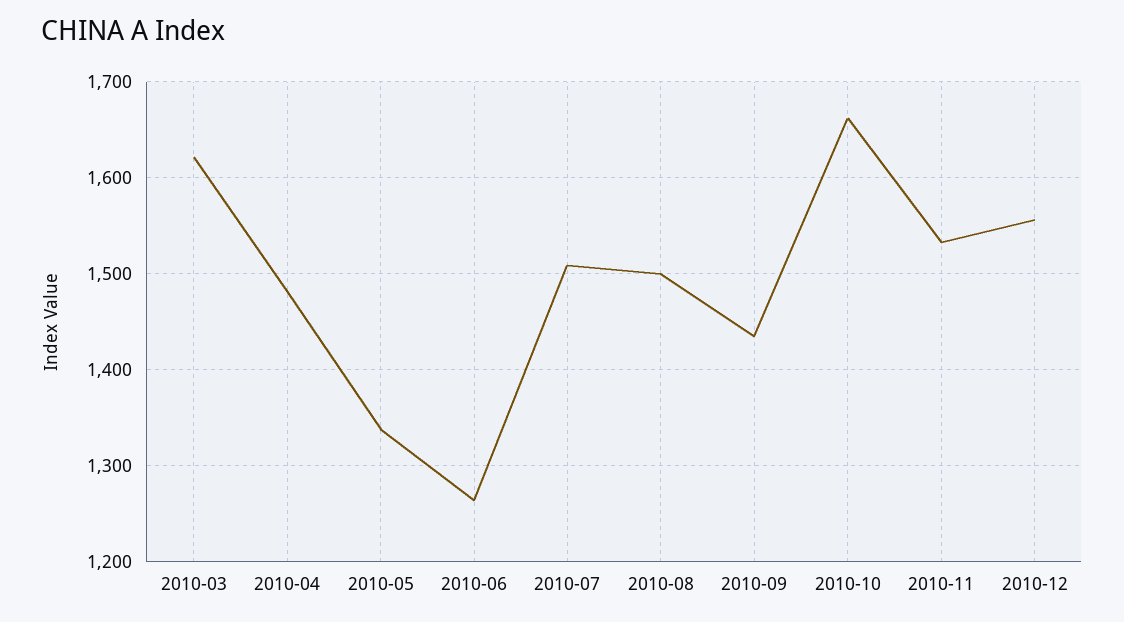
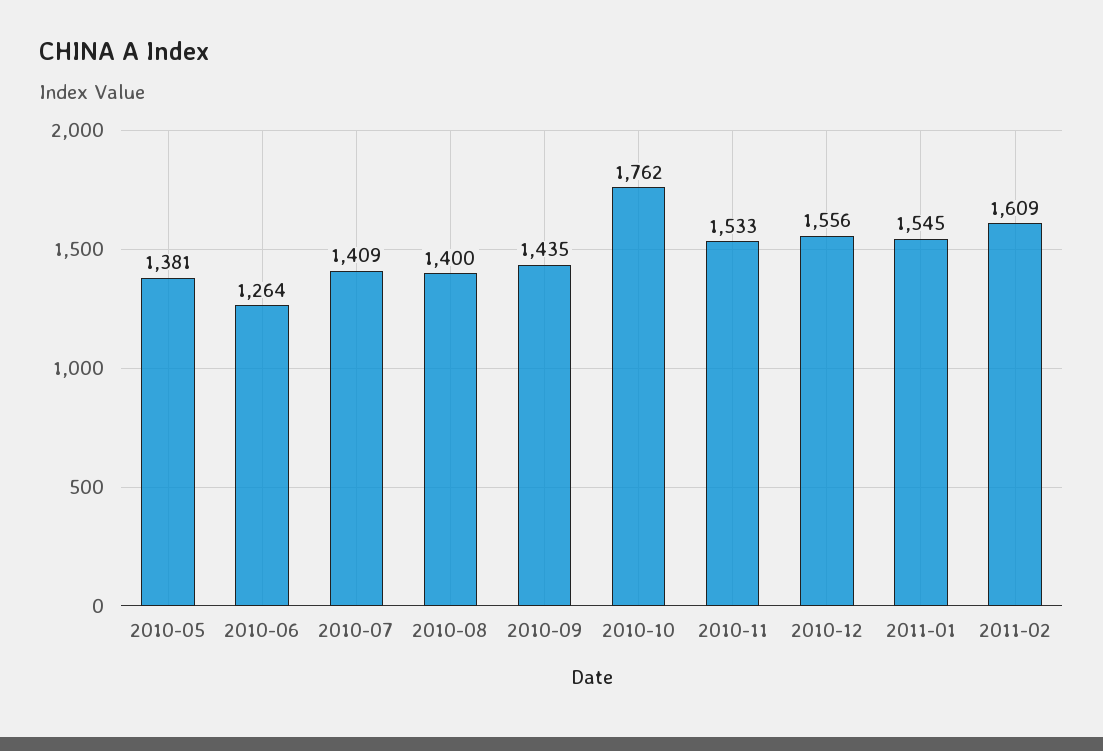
2010-03: 1620 -> none
2010-04: 1480 -> none
2010-05: 1340 -> 1381
2010-07: 1510 -> 1409
2010-08: 1500 -> 1400
2010-10: 1660 -> 1762
2011-01: none -> 1545
2011-02: none -> 1609

